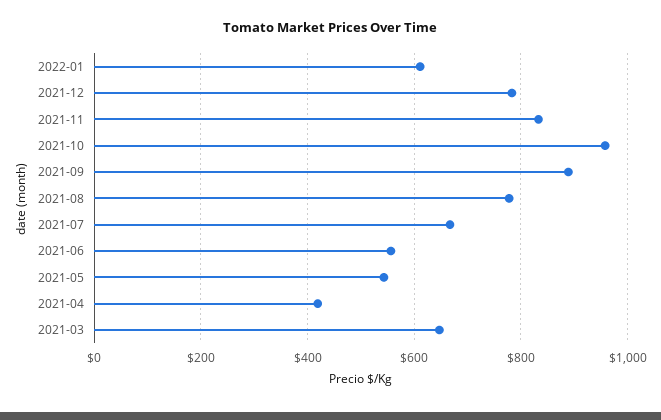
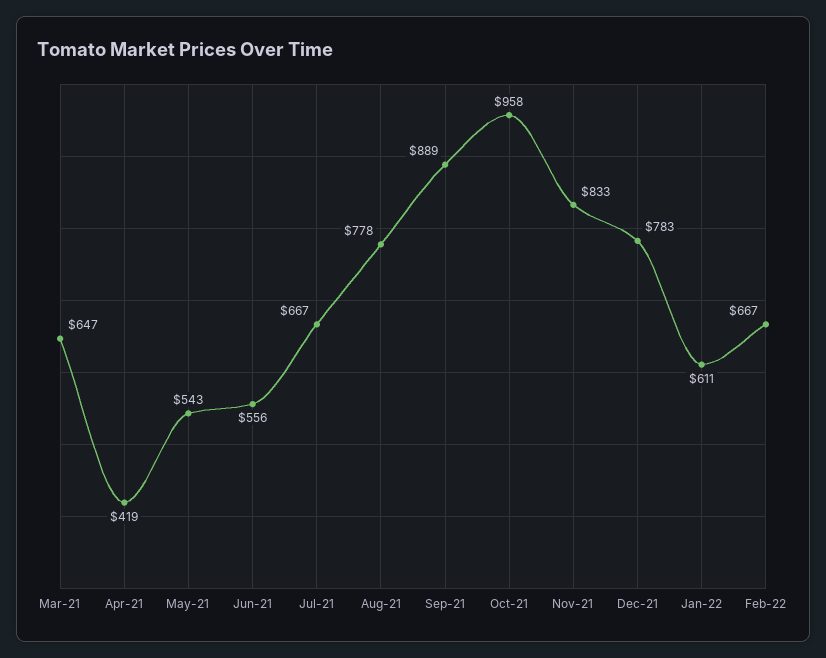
Feb-22: none -> 667

